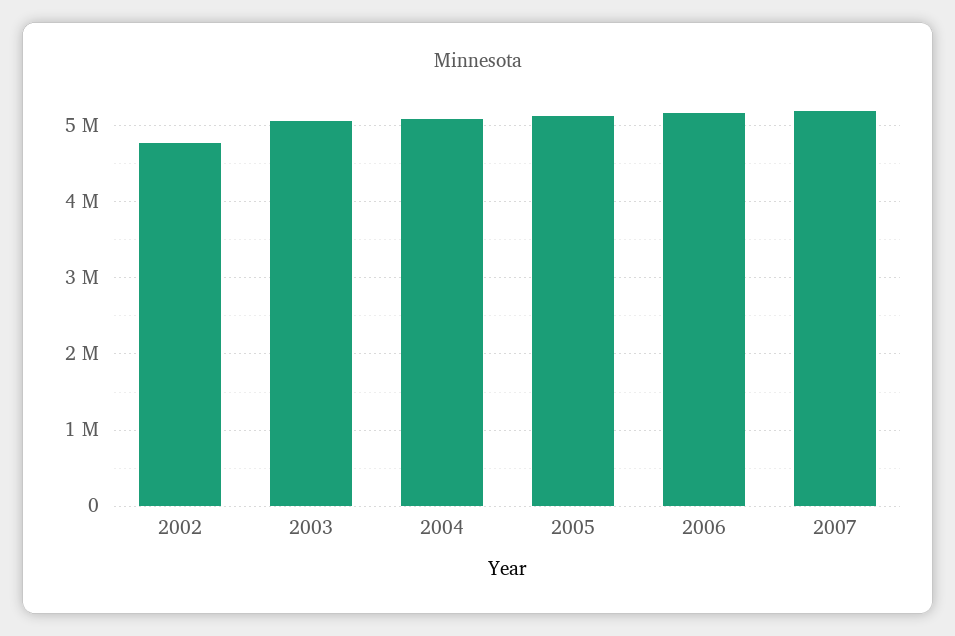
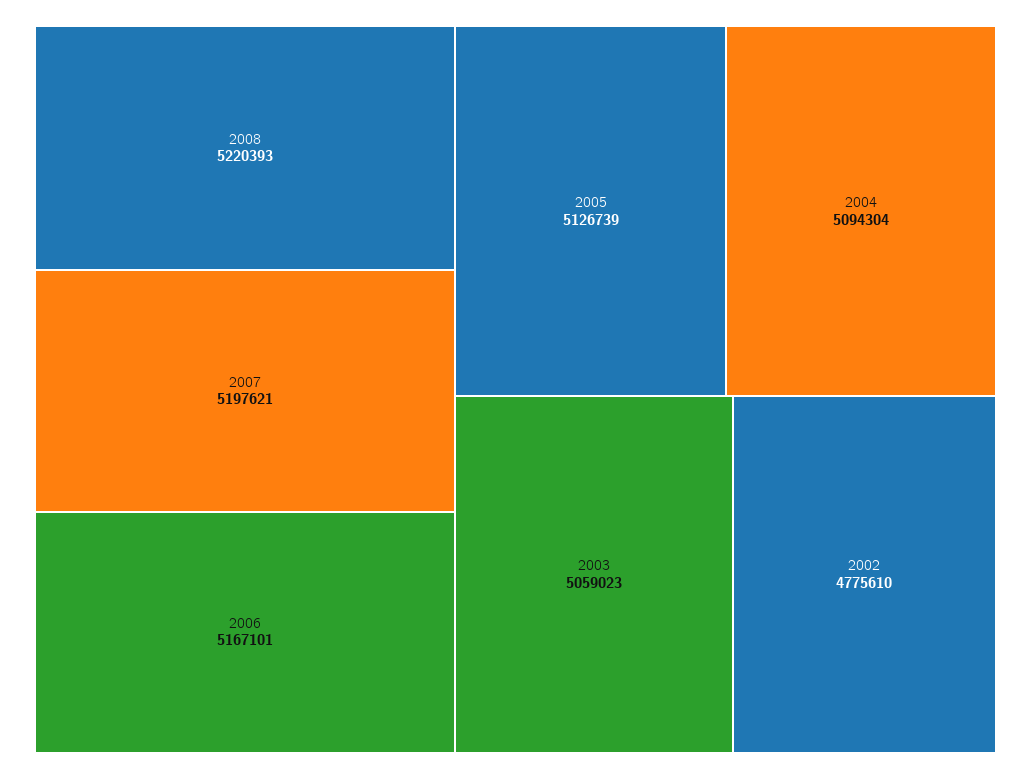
2008: none -> 5220393

